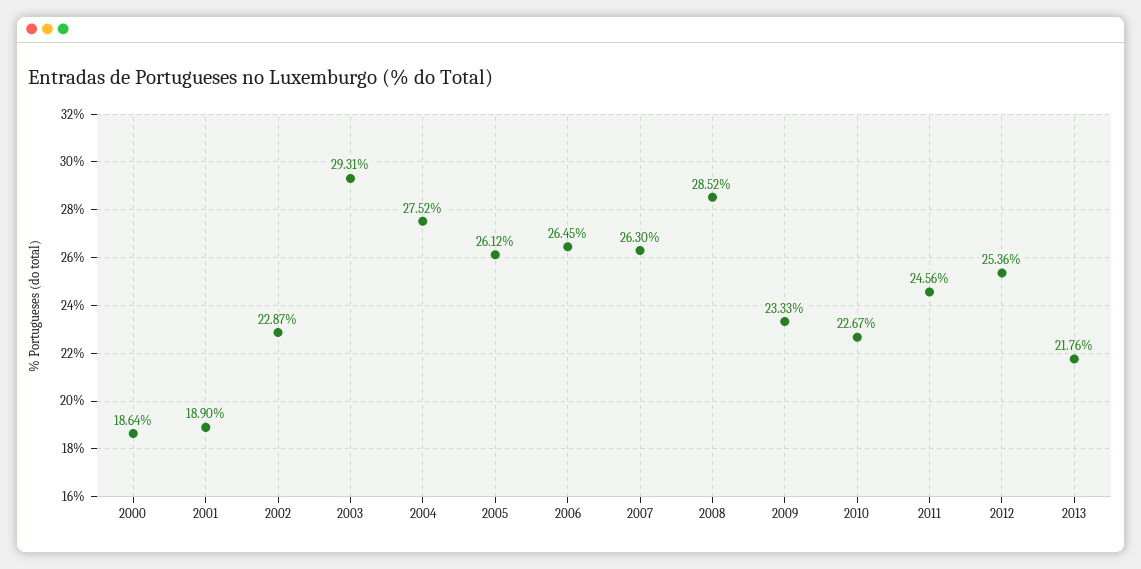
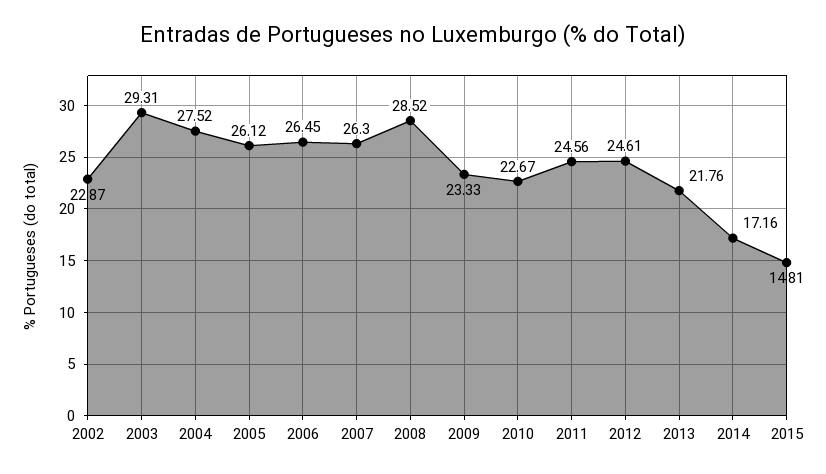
2000: 18.64 -> none
2001: 18.9 -> none
2012: 25.36 -> 24.61
2014: none -> 17.16
2015: none -> 14.81

